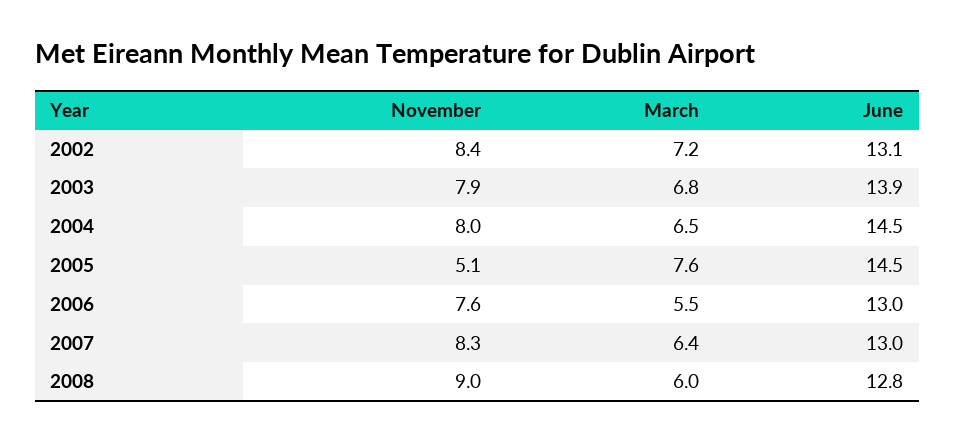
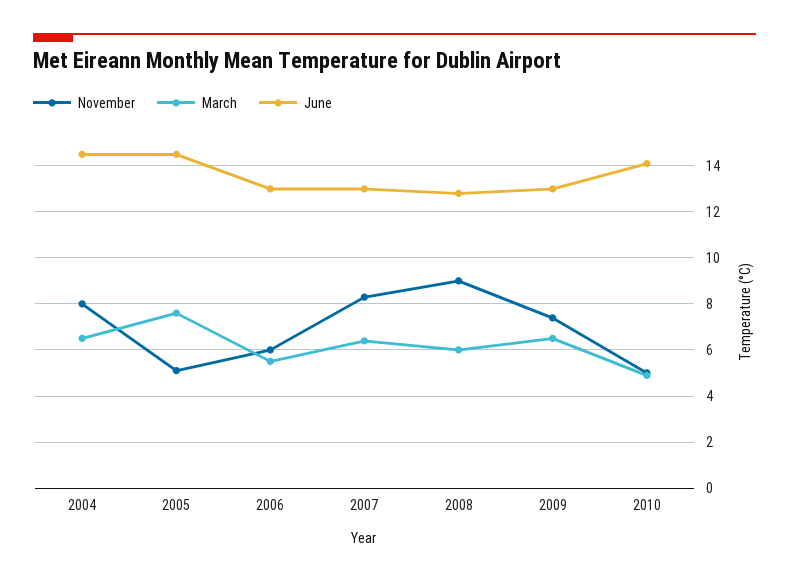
November, 2002: 8.4 -> none
March, 2002: 7.2 -> none
June, 2002: 13.1 -> none
November, 2003: 7.9 -> none
March, 2003: 6.8 -> none
June, 2003: 13.9 -> none
November, 2006: 7.6 -> 6
November, 2009: none -> 7.5
March, 2009: none -> 6.5
June, 2009: none -> 13
November, 2010: none -> 5
March, 2010: none -> 5
June, 2010: none -> 14

